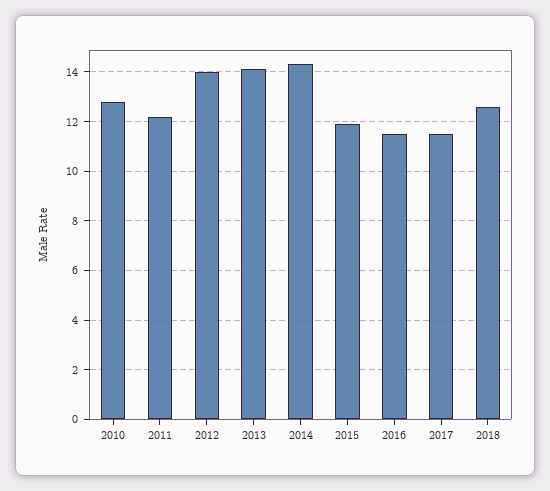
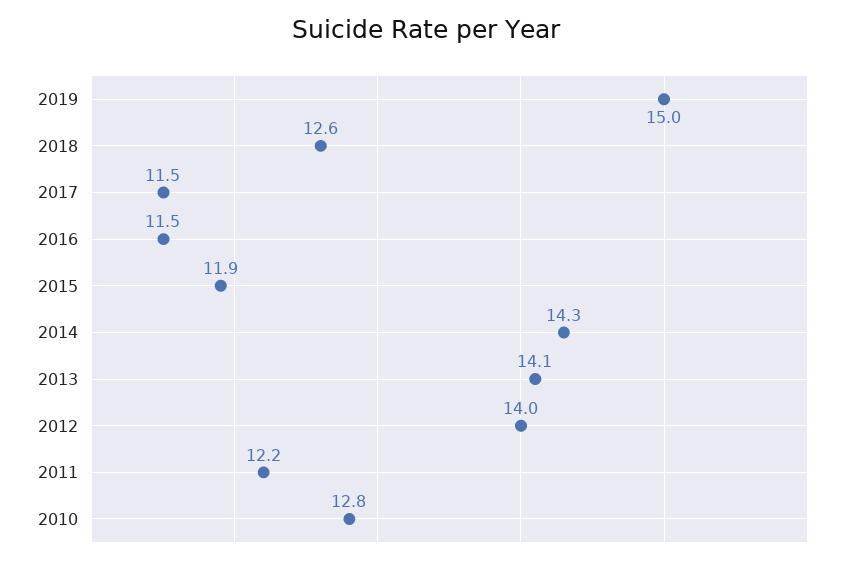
2019: none -> 15

